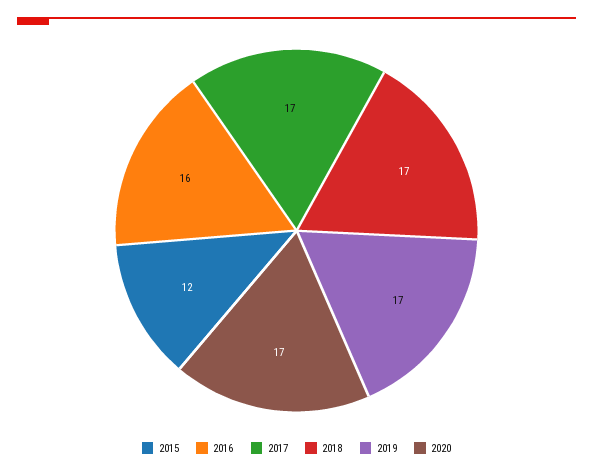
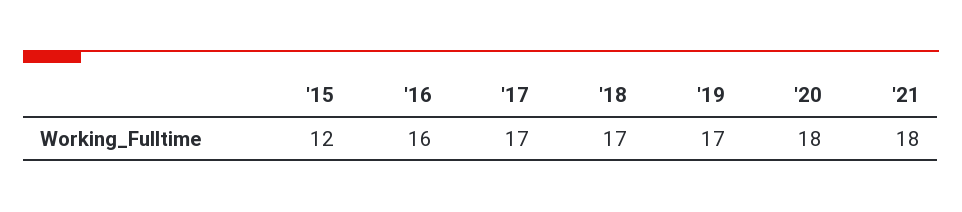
2020: 17 -> 18
'21: none -> 18

